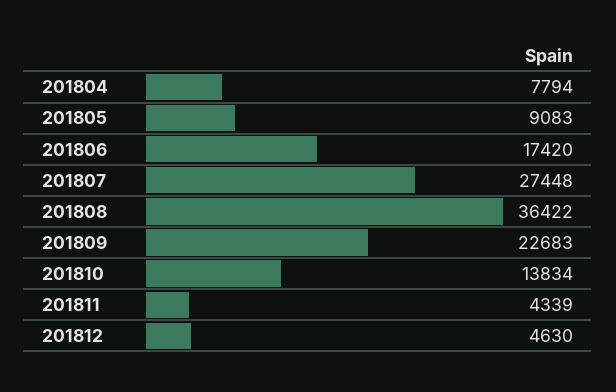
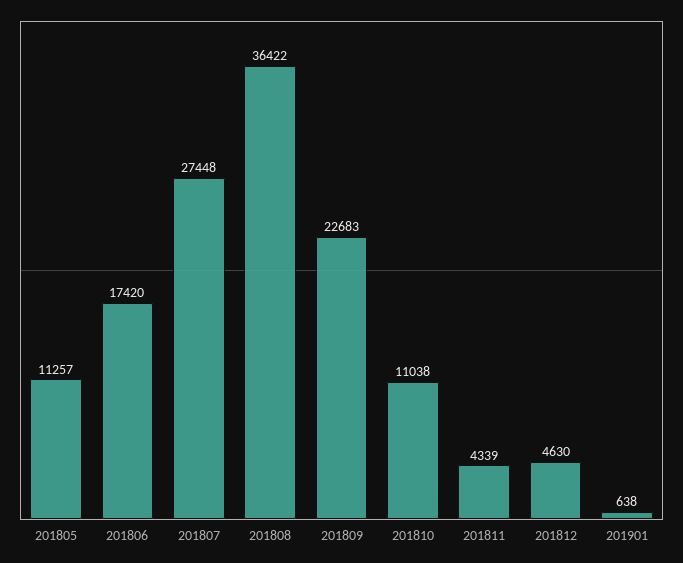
201804: 7794 -> none
201805: 9083 -> 11257
201810: 13834 -> 11038
201901: none -> 638

